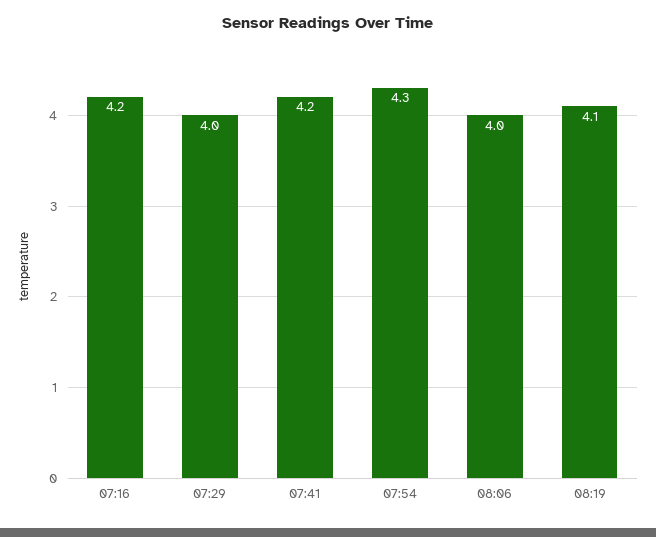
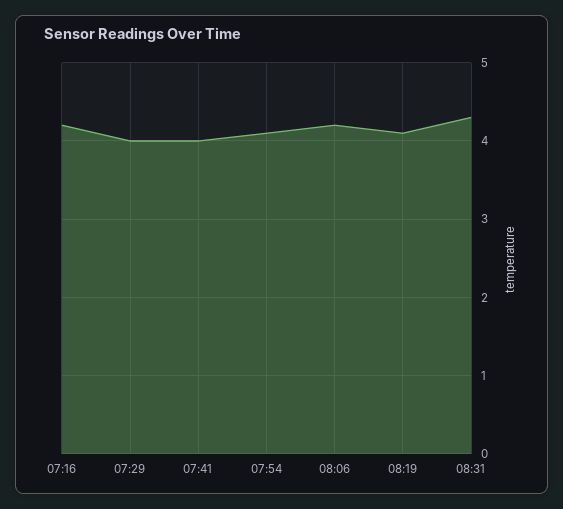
07:41: 4.2 -> 4
07:54: 4.3 -> 4.1
08:06: 4 -> 4.2
08:31: none -> 4.3

